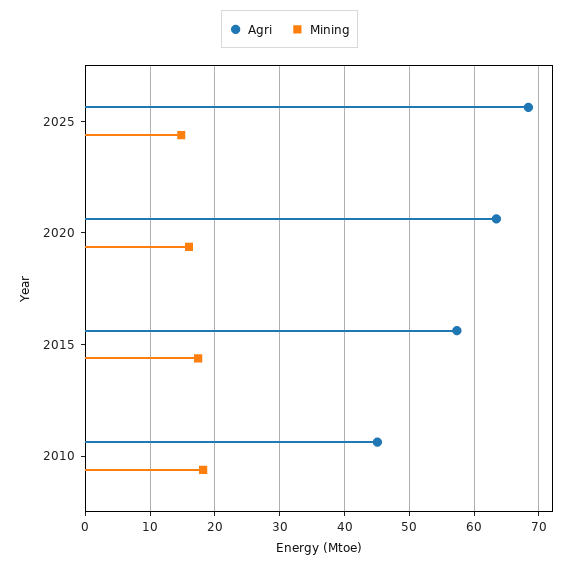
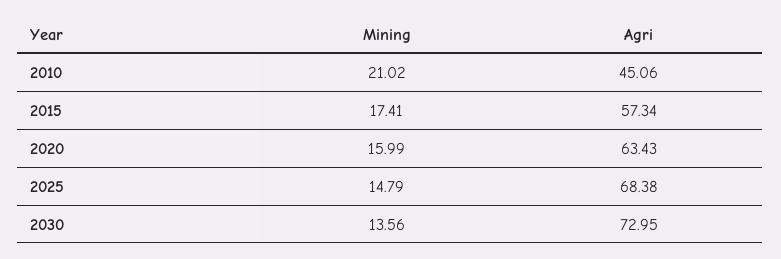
Mining, 2010: 18 -> 21.02
Mining, 2030: none -> 13.56
Agri, 2030: none -> 72.95

